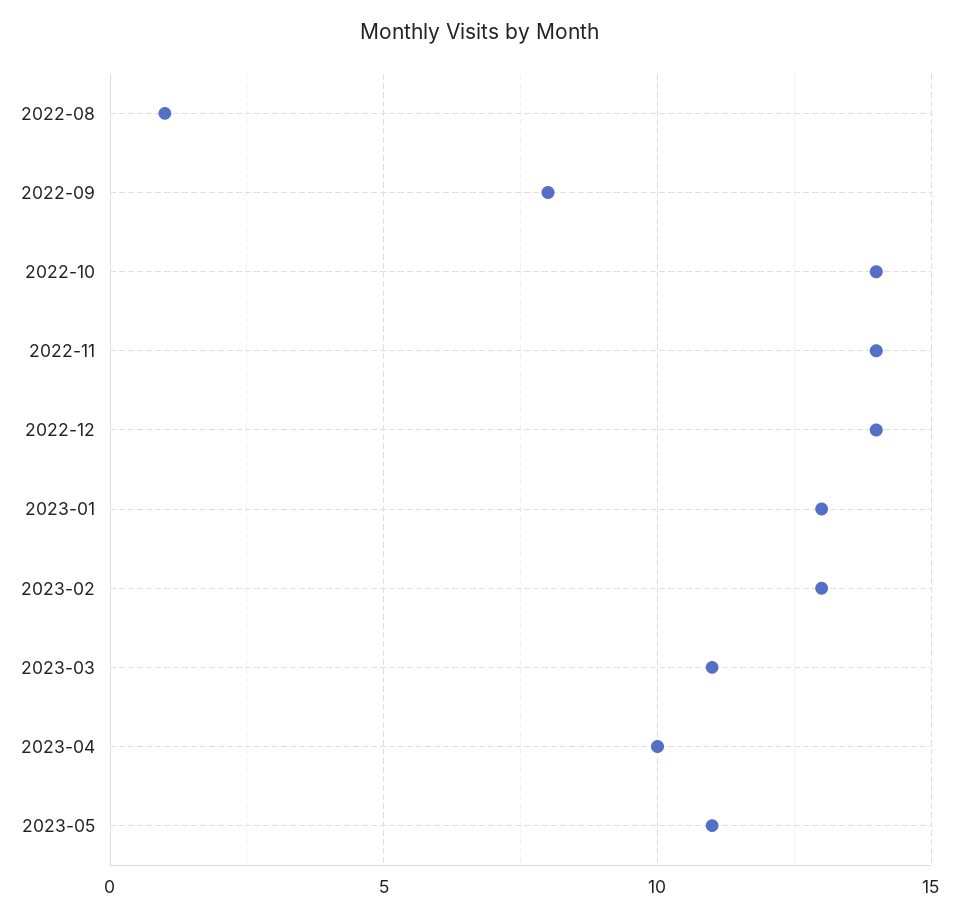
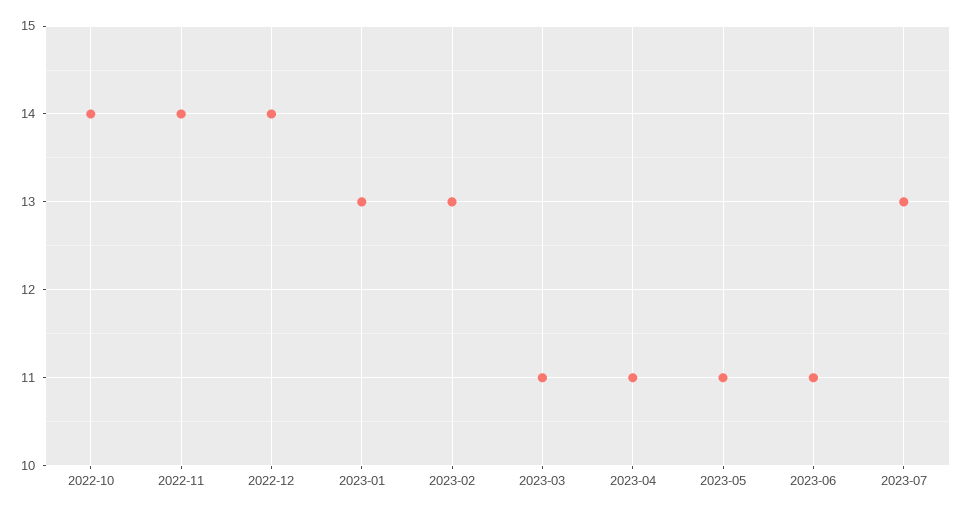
2022-08: 1 -> none
2022-09: 8 -> none
2023-04: 10 -> 11
2023-06: none -> 11
2023-07: none -> 13

